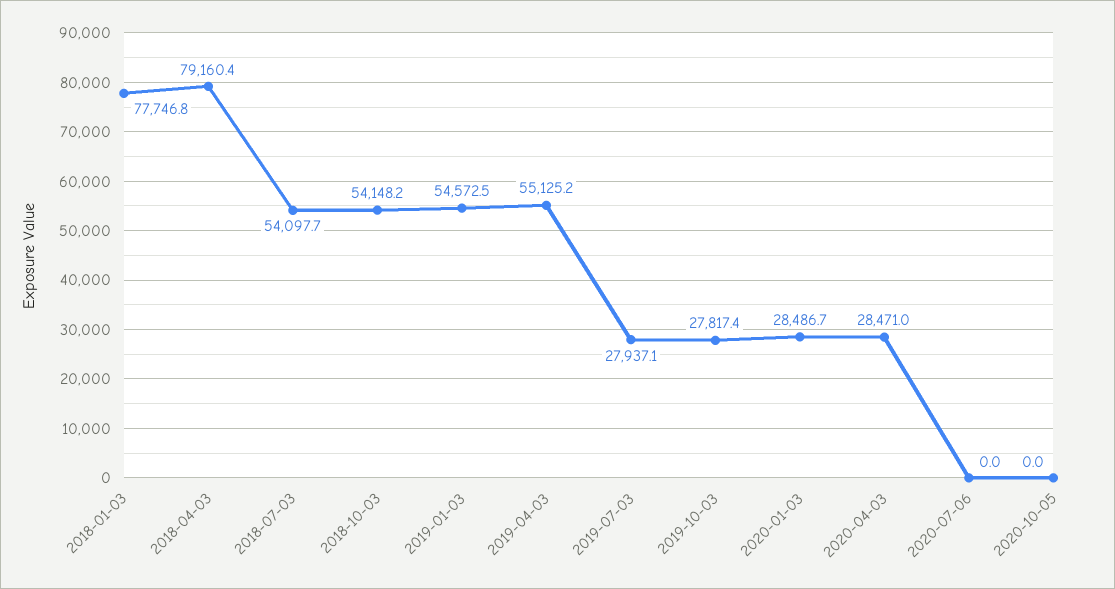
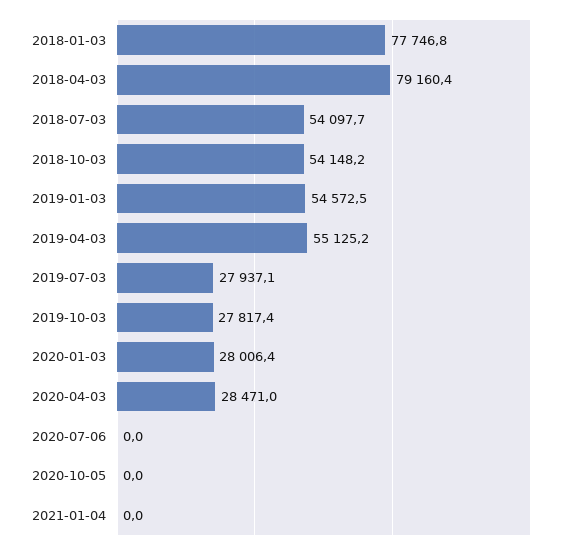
2020-01-03: 28486.7 -> 28006.4
2021-01-04: none -> 0

